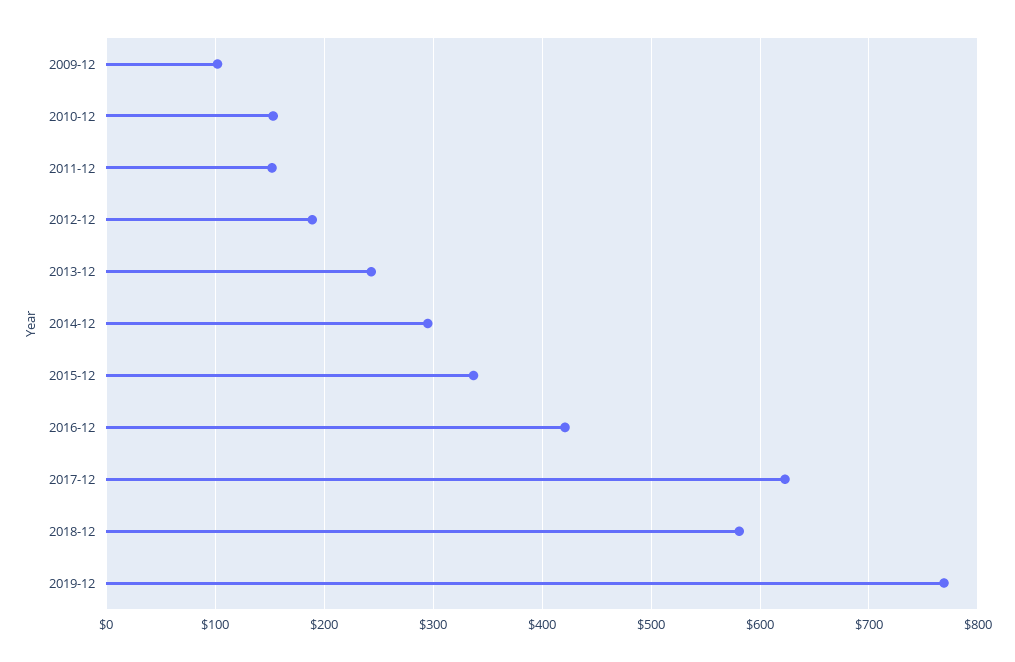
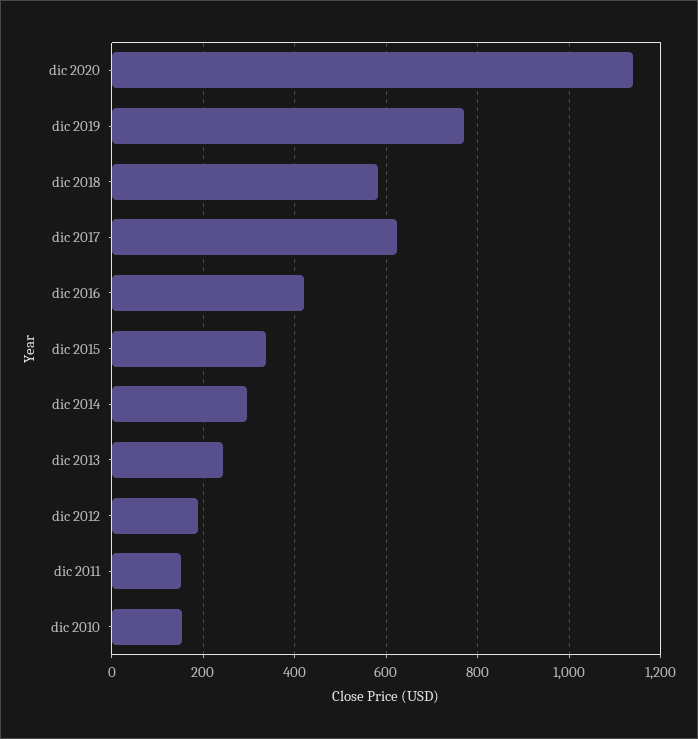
2009-12: 100 -> none
dic 2020: none -> 1140

